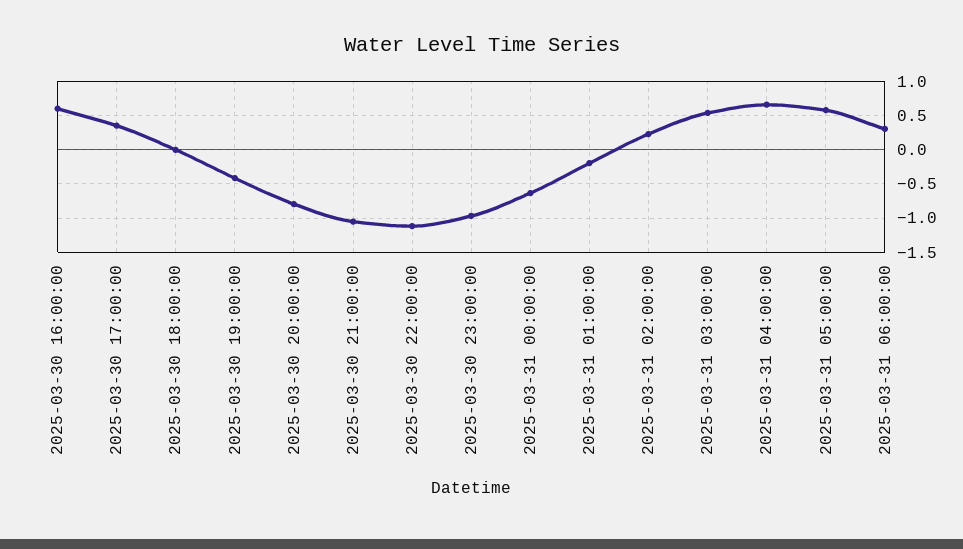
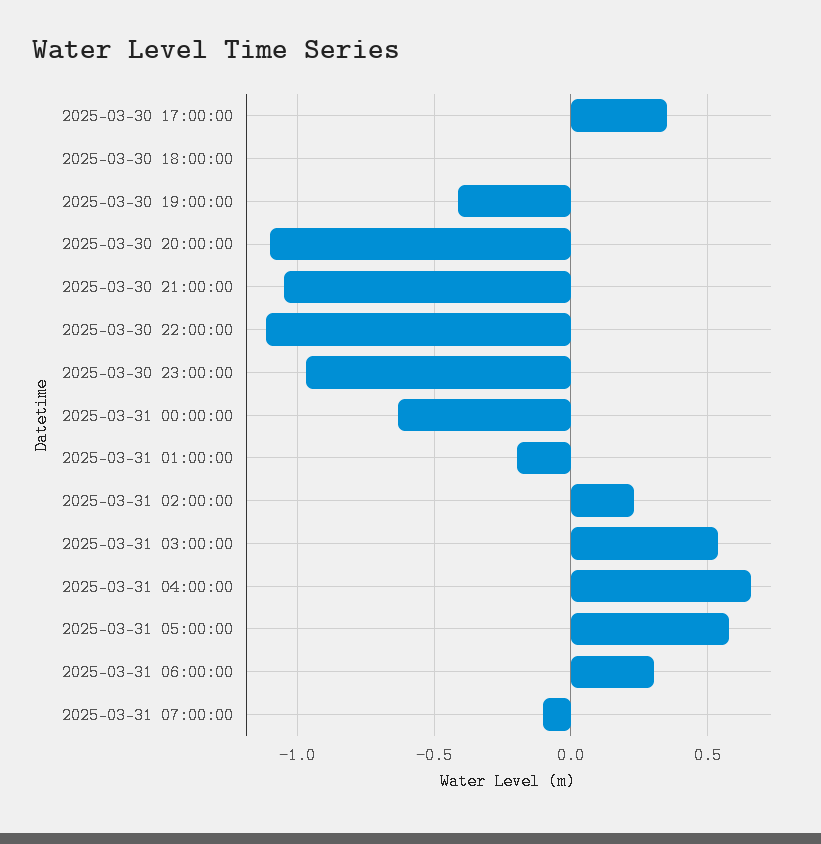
2025-03-30 16:00:00: 0.6 -> none
2025-03-30 20:00:00: -0.8 -> -1.1
2025-03-31 07:00:00: none -> -0.1

